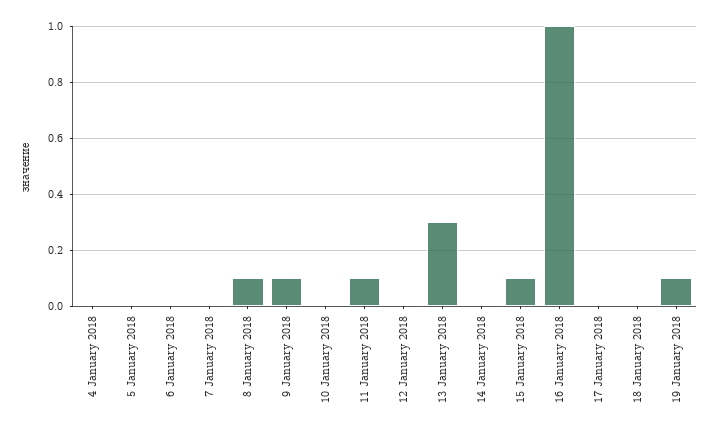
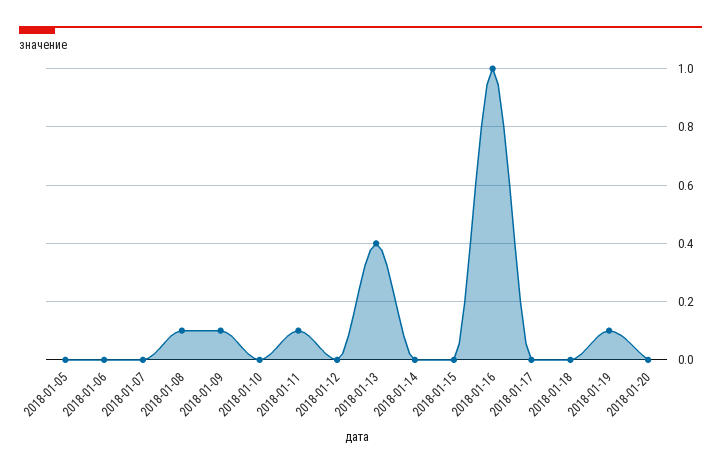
4 January 2018: 0 -> none
13 January 2018: 0.3 -> 0.4
15 January 2018: 0.1 -> 0
2018-01-20: none -> 0

